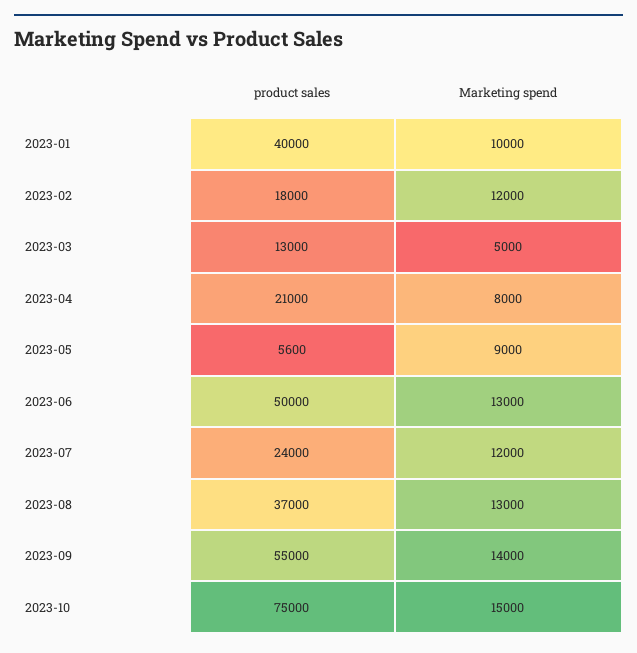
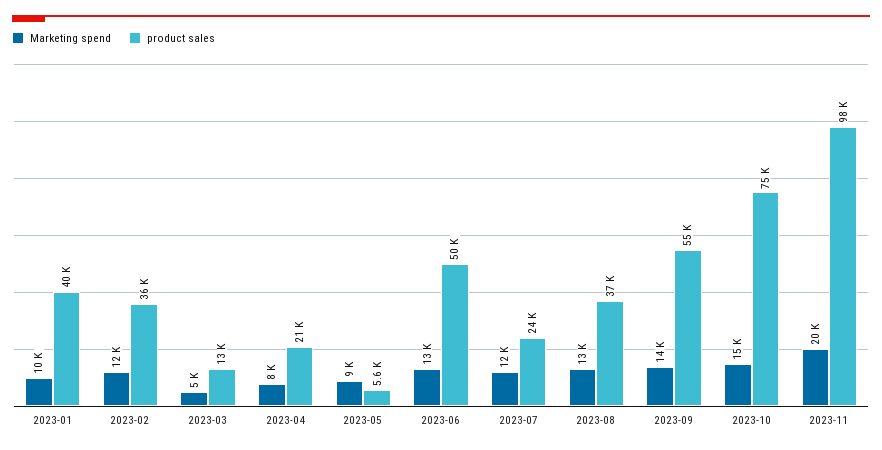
product sales, 2023-02: 18000 -> 36000
Marketing spend, 2023-11: none -> 20000
product sales, 2023-11: none -> 98000

